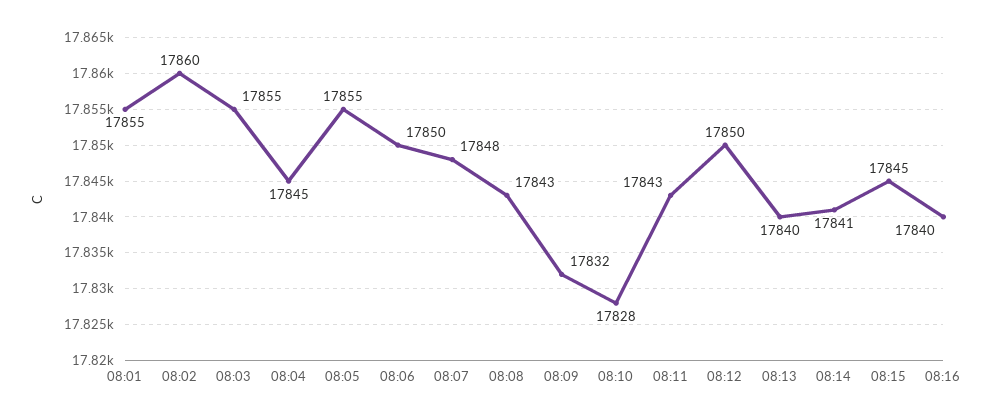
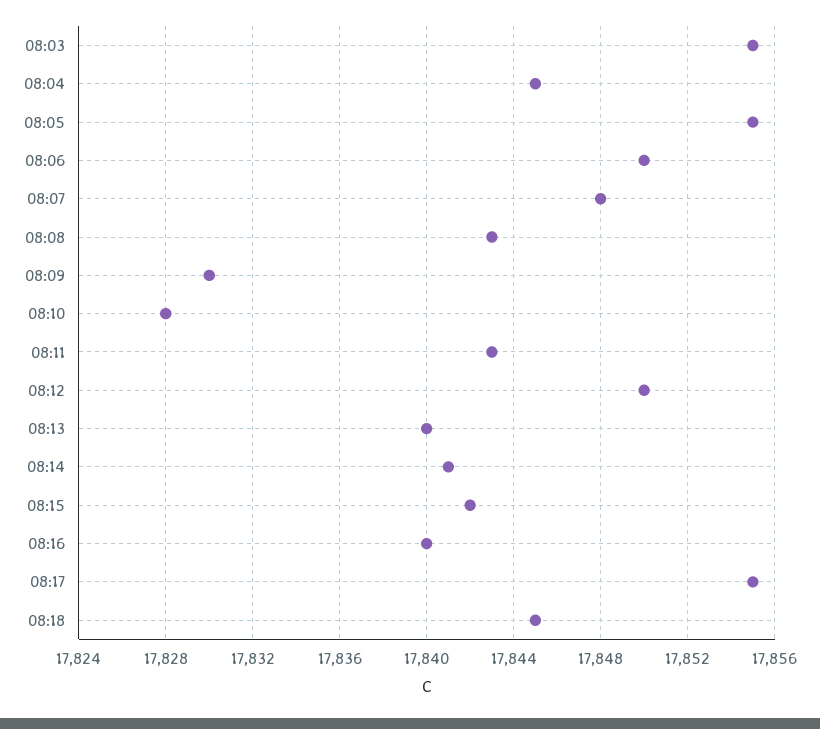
08:01: 17855 -> none
08:02: 17860 -> none
08:09: 17832 -> 17830
08:15: 17845 -> 17842
08:17: none -> 17855
08:18: none -> 17845

